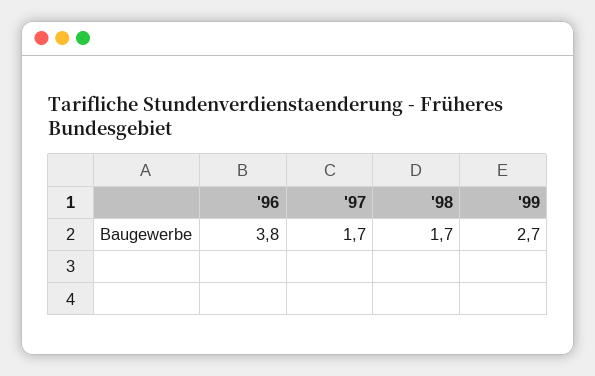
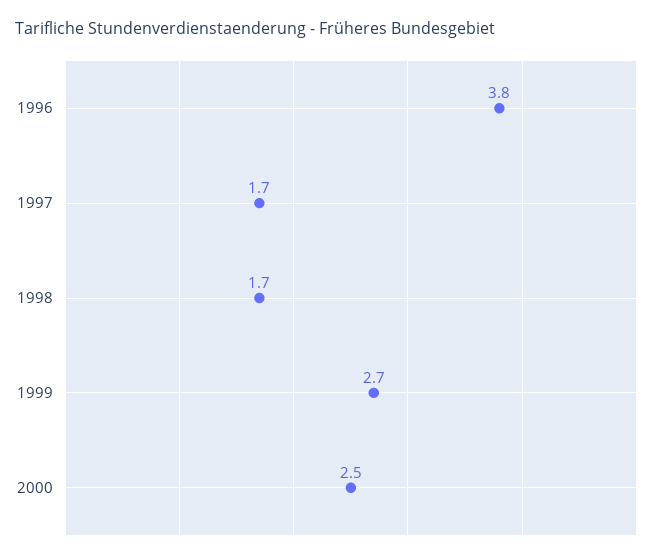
2000: none -> 2.5

